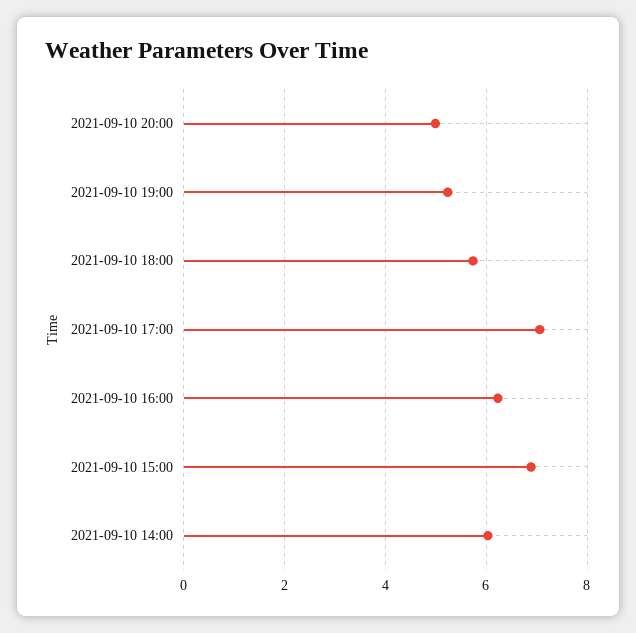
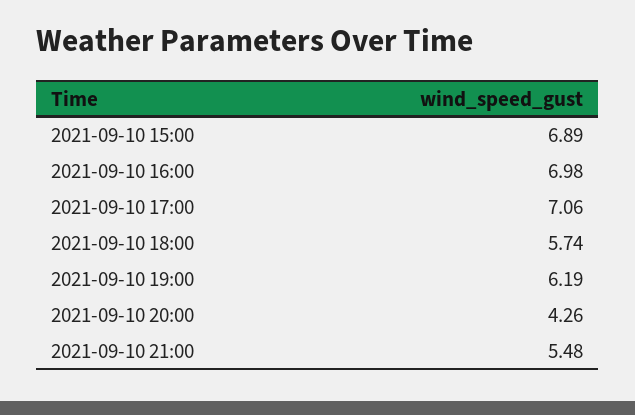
2021-09-10 20:00: 5 -> 4.26
2021-09-10 19:00: 5.2 -> 6.19
2021-09-10 16:00: 6.2 -> 6.98
2021-09-10 14:00: 6 -> none
2021-09-10 21:00: none -> 5.48

